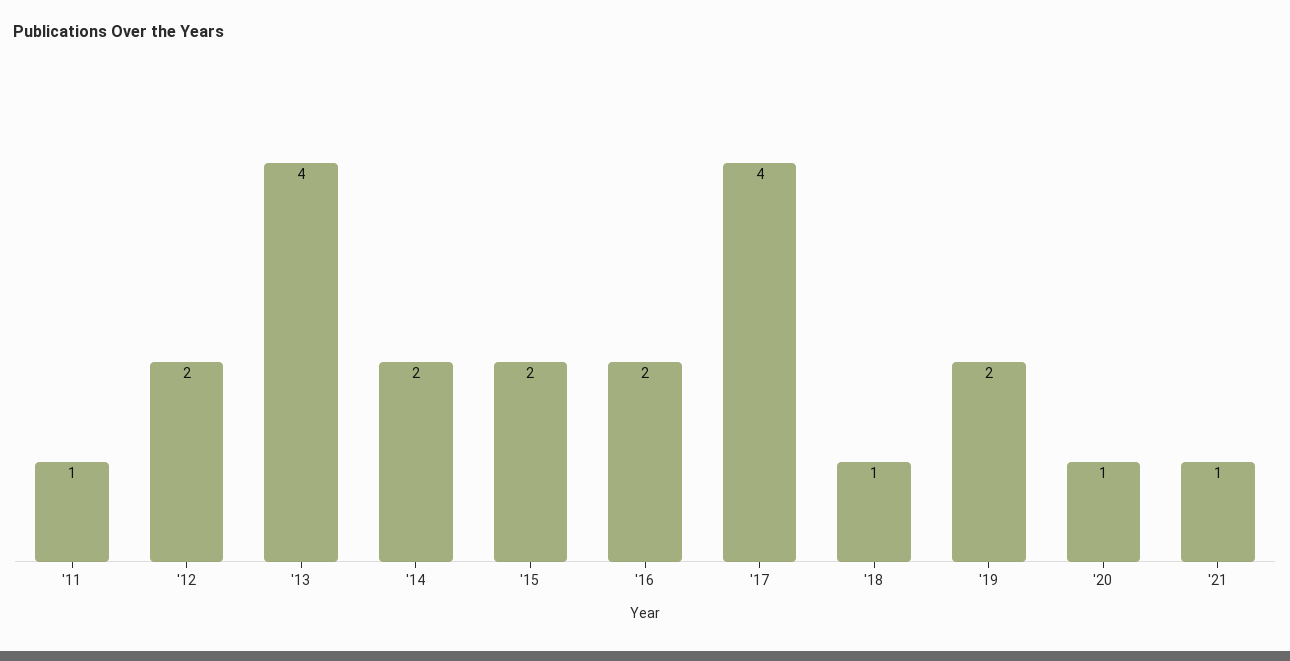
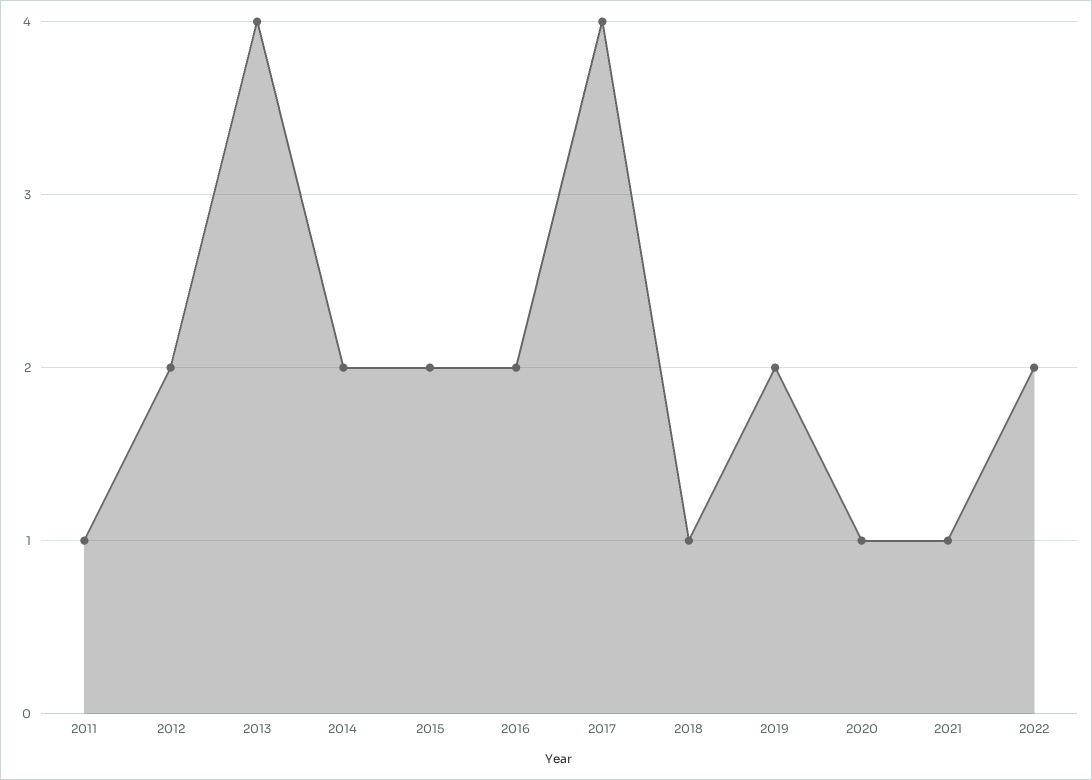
2022: none -> 2

